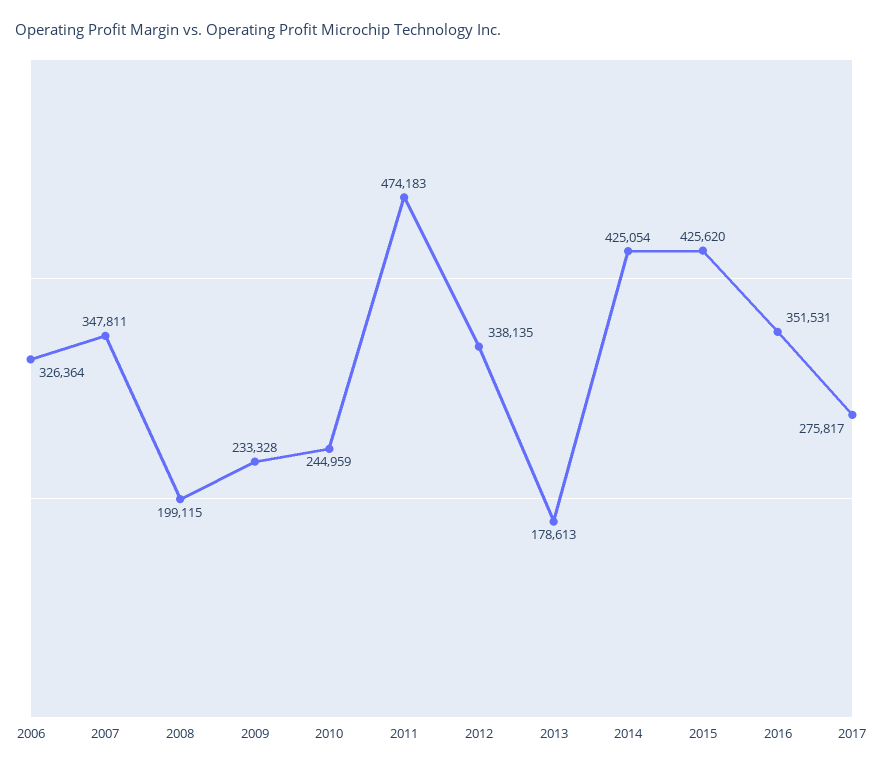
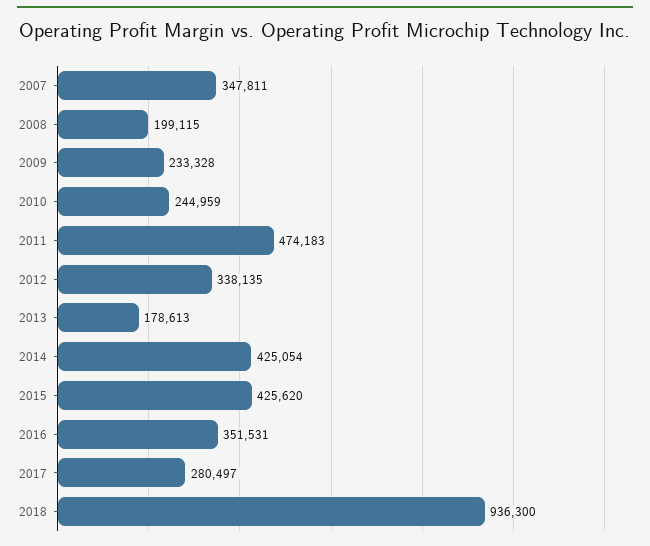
2006: 326364 -> none
2017: 275817 -> 280497
2018: none -> 936300

